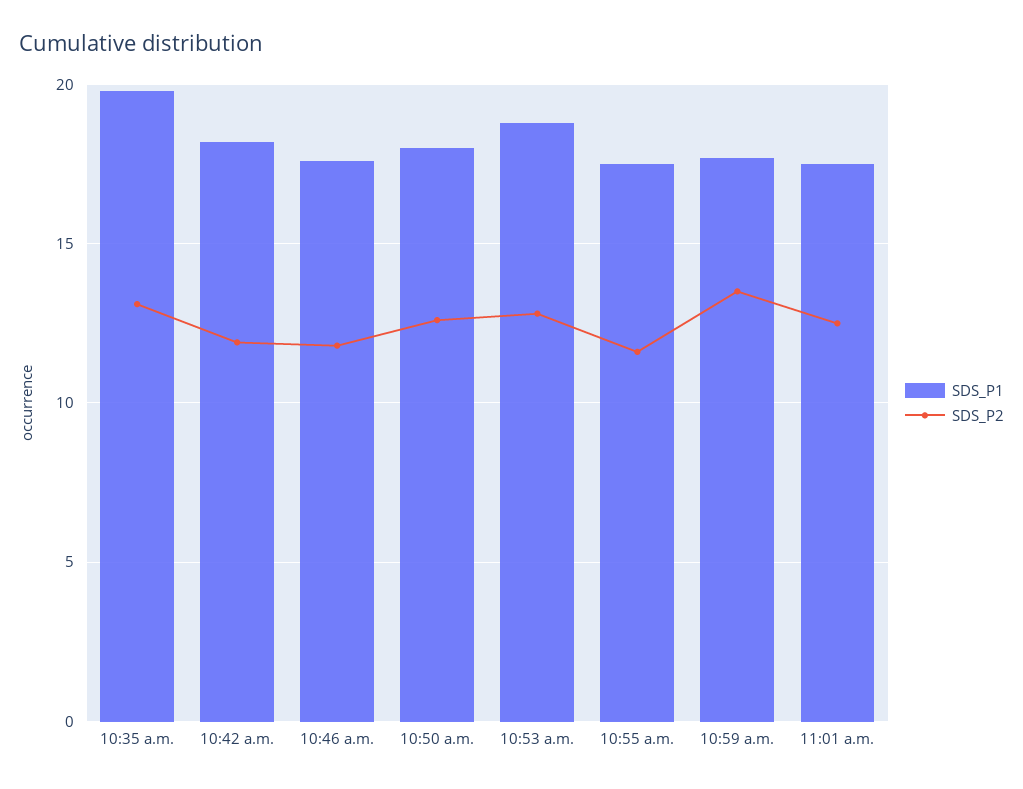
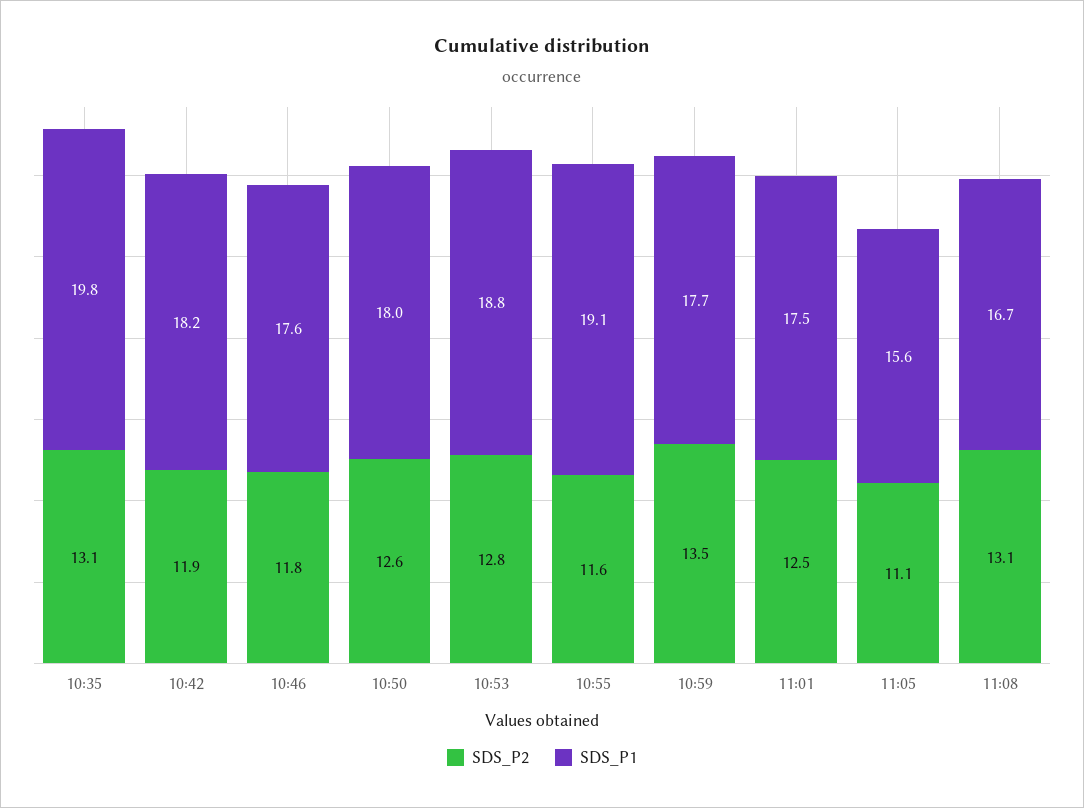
SDS_P1, 10:55 a.m.: 17.5 -> 19.1
SDS_P2, 11:05: none -> 11.1
SDS_P1, 11:05: none -> 15.6
SDS_P2, 11:08: none -> 13.1
SDS_P1, 11:08: none -> 16.7

